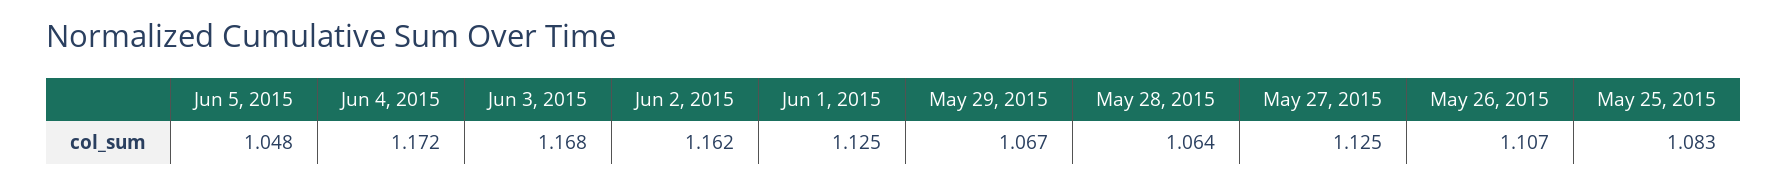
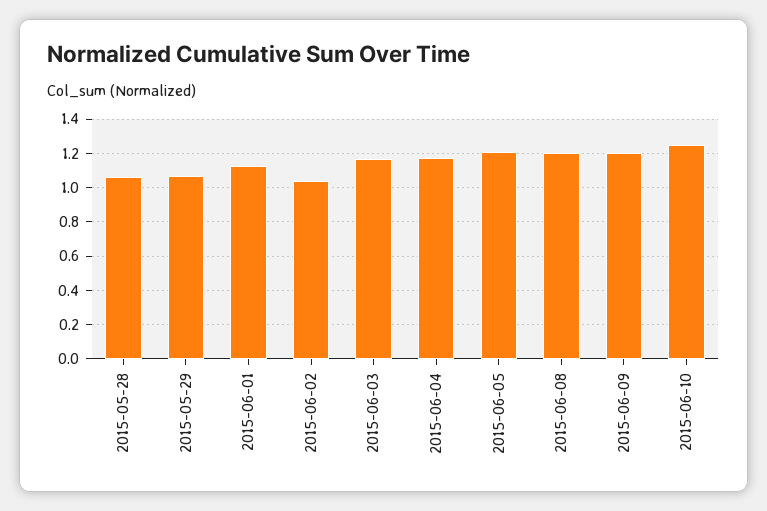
Jun 5, 2015: 1.048 -> 1.2
Jun 2, 2015: 1.162 -> 1.05
May 27, 2015: 1.125 -> none
May 26, 2015: 1.107 -> none
May 25, 2015: 1.083 -> none
2015-06-08: none -> 1.2
2015-06-09: none -> 1.2
2015-06-10: none -> 1.25

